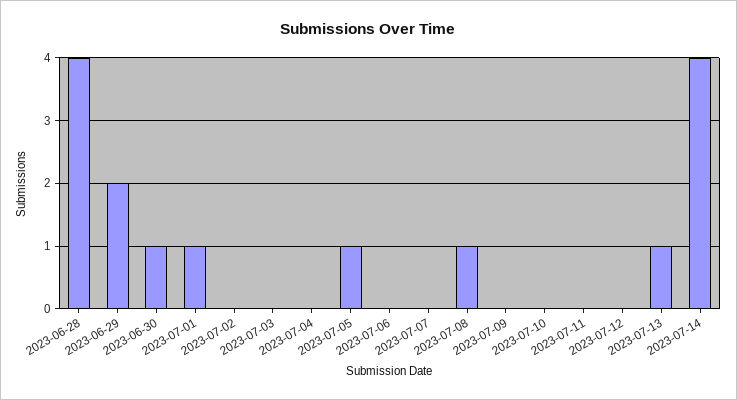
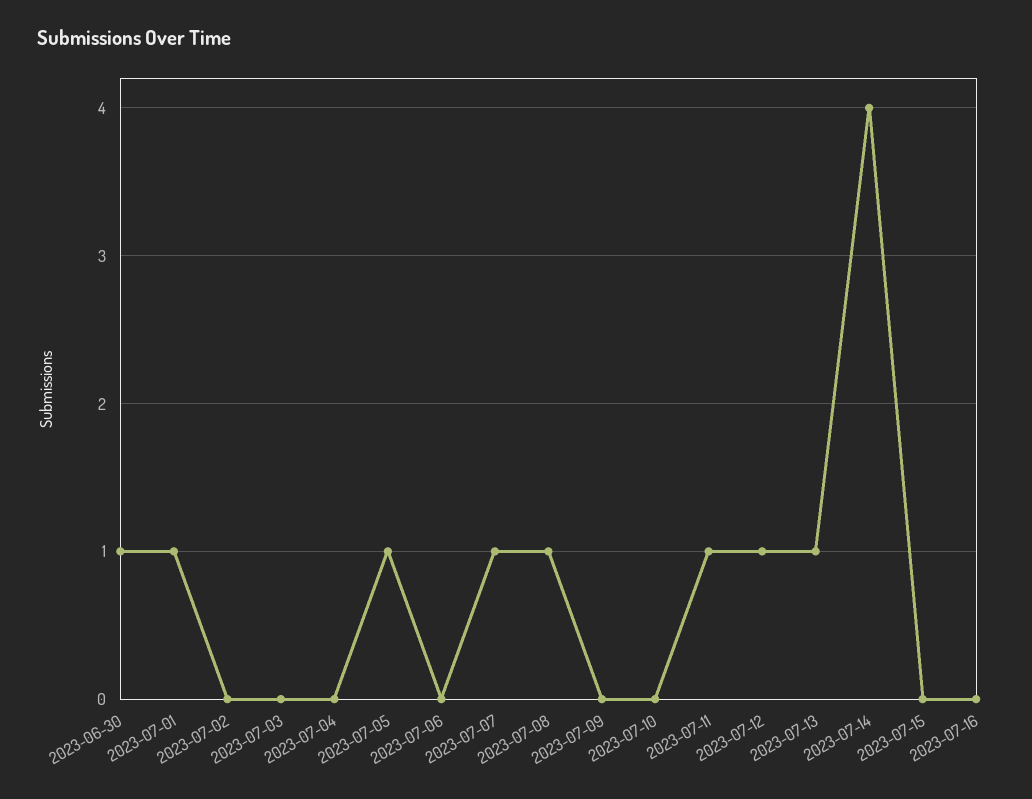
2023-06-28: 4 -> none
2023-06-29: 2 -> none
2023-07-07: 0 -> 1
2023-07-11: 0 -> 1
2023-07-12: 0 -> 1
2023-07-15: none -> 0
2023-07-16: none -> 0

